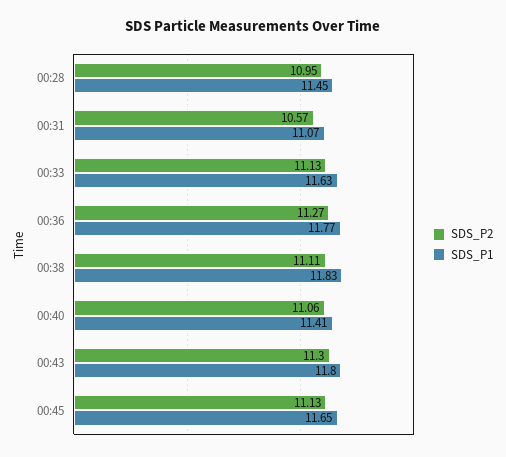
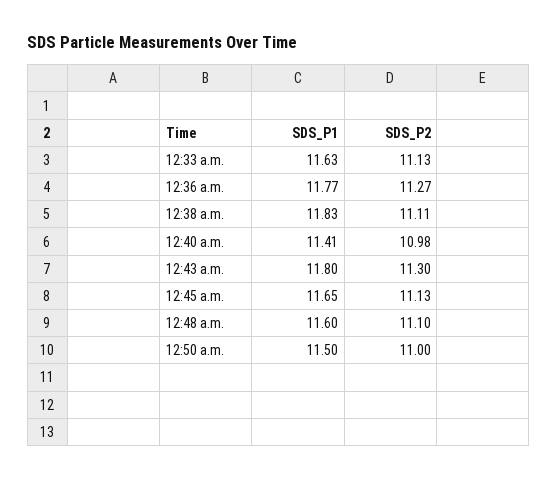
SDS_P2, 00:28: 10.95 -> none
SDS_P1, 00:28: 11.45 -> none
SDS_P2, 00:31: 10.57 -> none
SDS_P1, 00:31: 11.07 -> none
SDS_P2, 00:40: 11.06 -> 10.98
SDS_P1, 12:48 a.m.: none -> 11.6
SDS_P2, 12:48 a.m.: none -> 11.1
SDS_P1, 12:50 a.m.: none -> 11.5
SDS_P2, 12:50 a.m.: none -> 11

